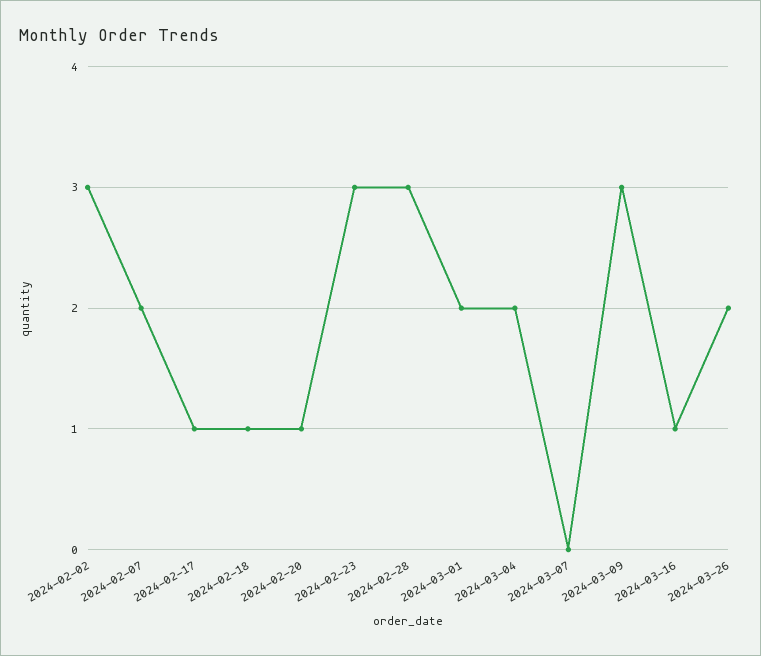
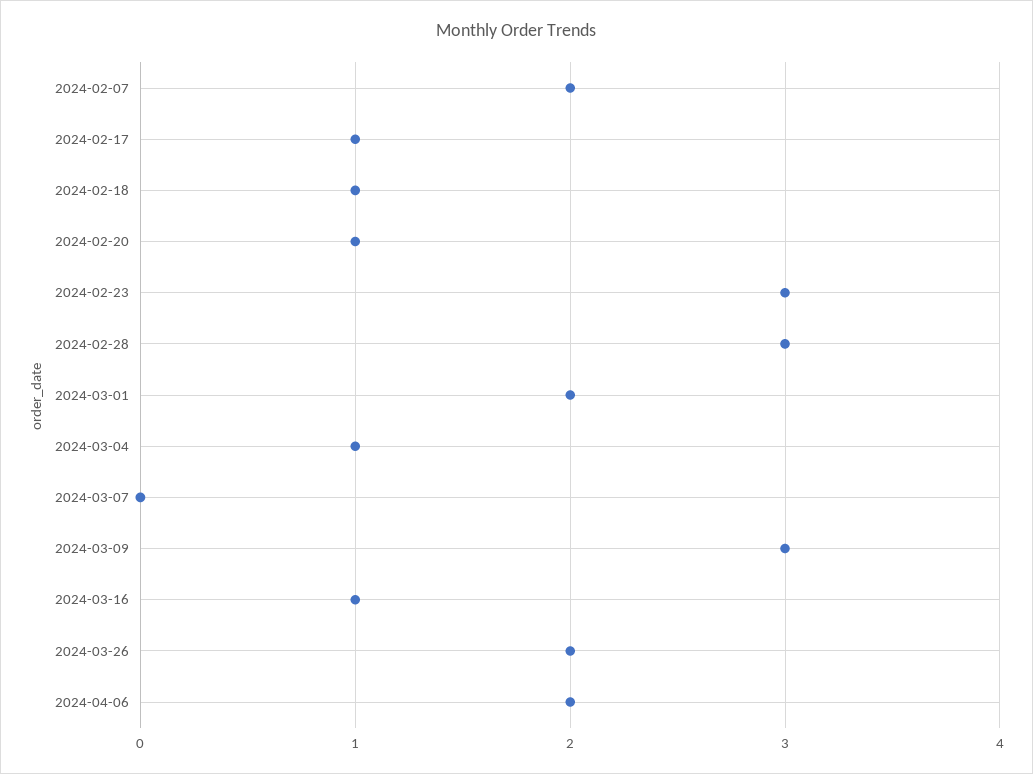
2024-02-02: 3 -> none
2024-03-04: 2 -> 1
2024-04-06: none -> 2

